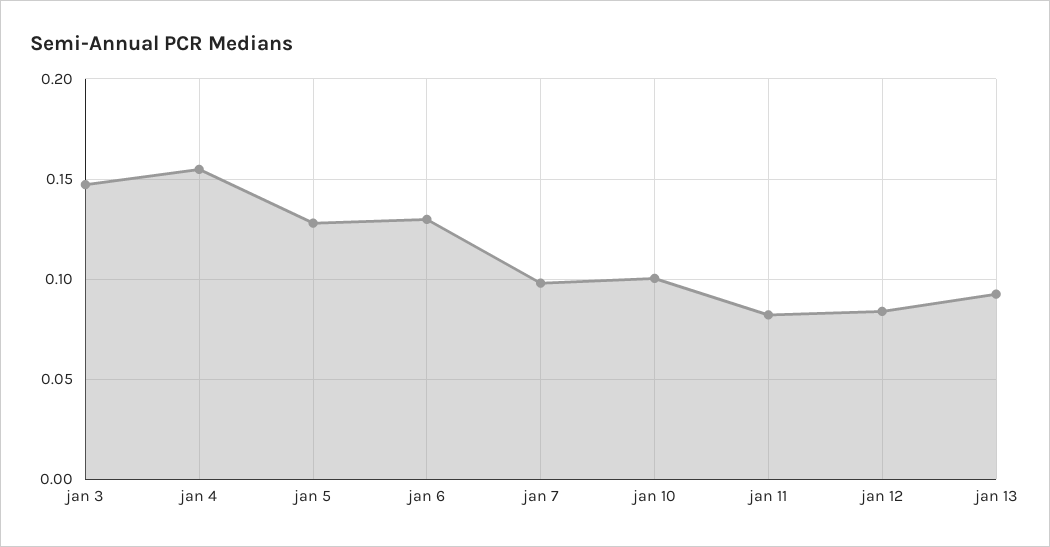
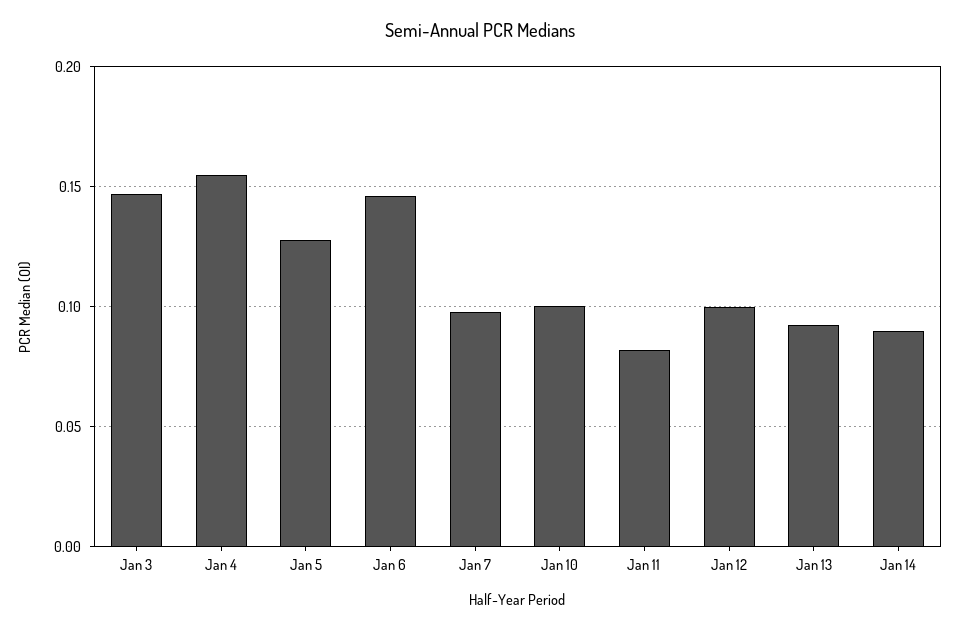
jan 6: 0.13 -> 0.145
jan 12: 0.085 -> 0.1
Jan 14: none -> 0.09

